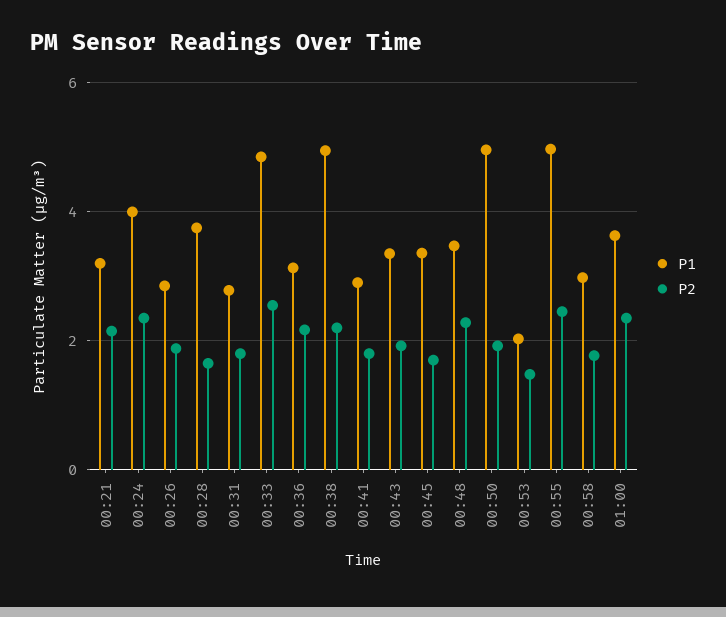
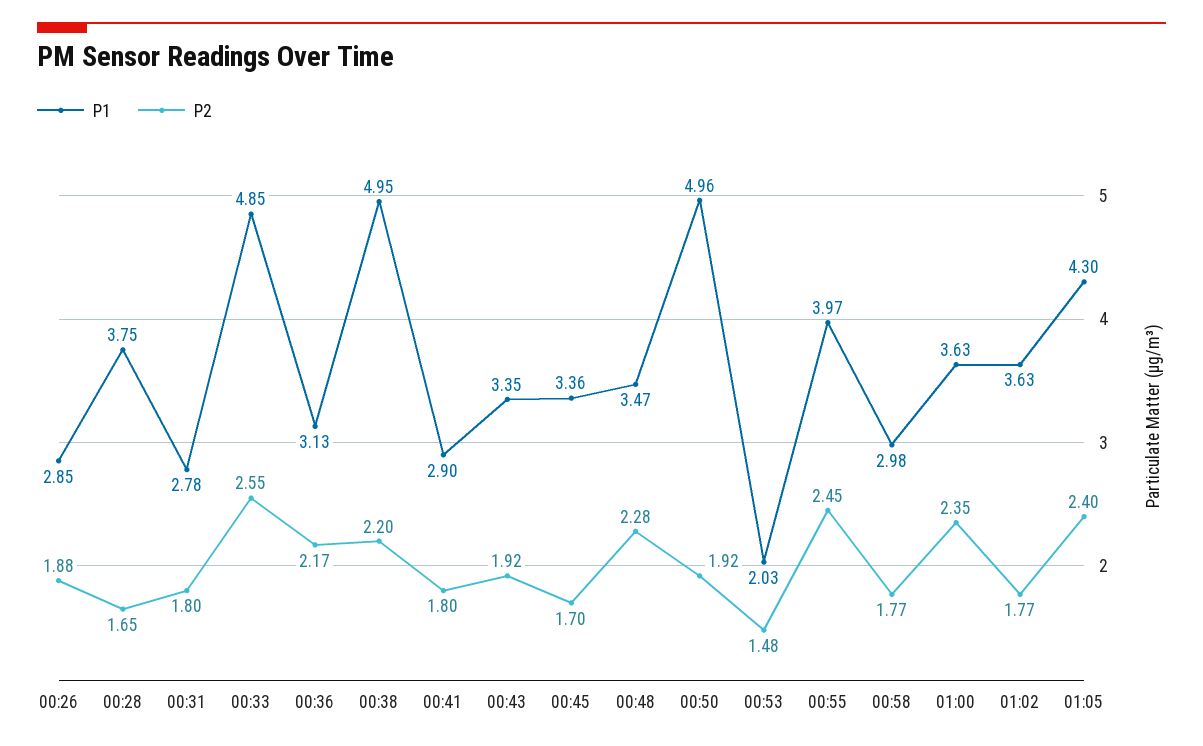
P1, 00:21: 3.2 -> none
P2, 00:21: 2.2 -> none
P1, 00:24: 4 -> none
P2, 00:24: 2.4 -> none
P1, 00:55: 5 -> 3.97
P1, 01:02: none -> 3.63
P2, 01:02: none -> 1.77
P1, 01:05: none -> 4.3
P2, 01:05: none -> 2.4

